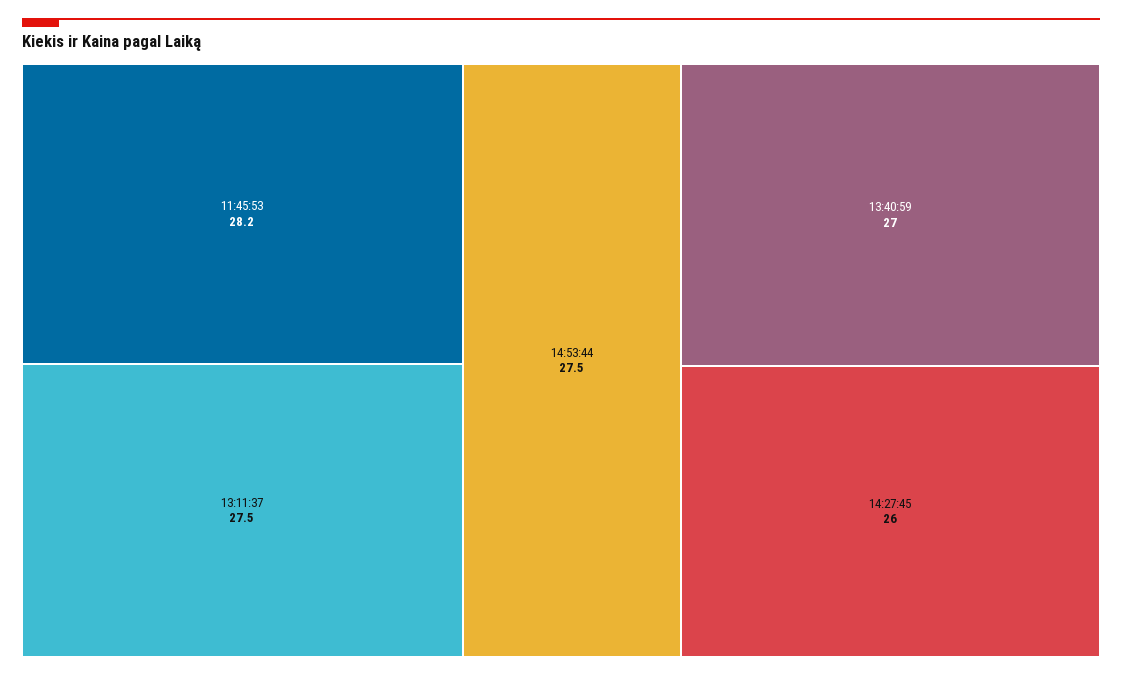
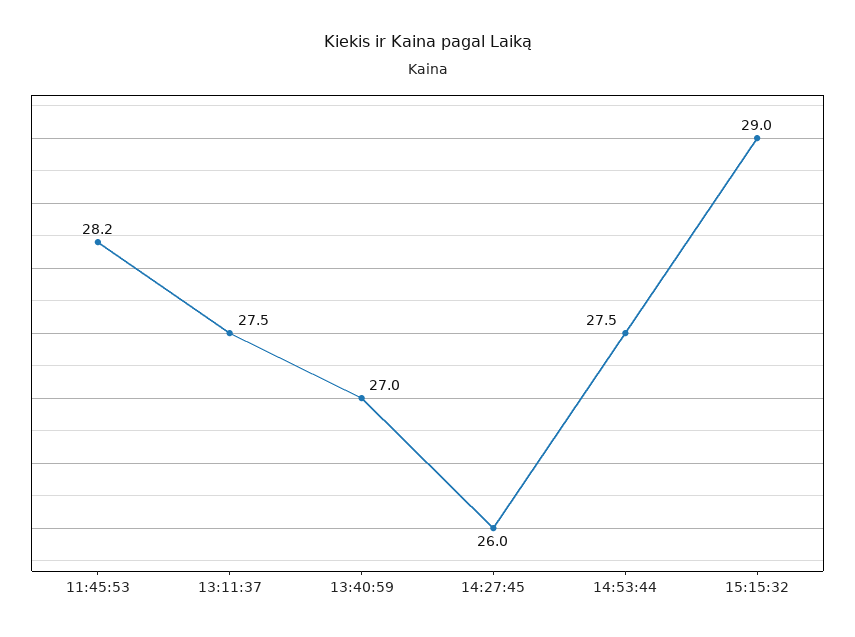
15:15:32: none -> 29

